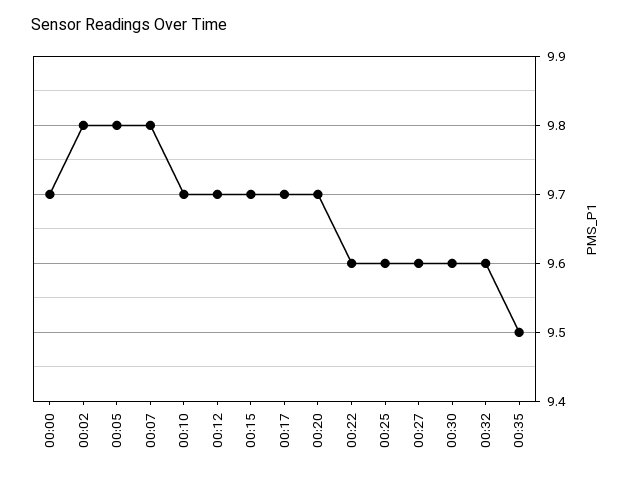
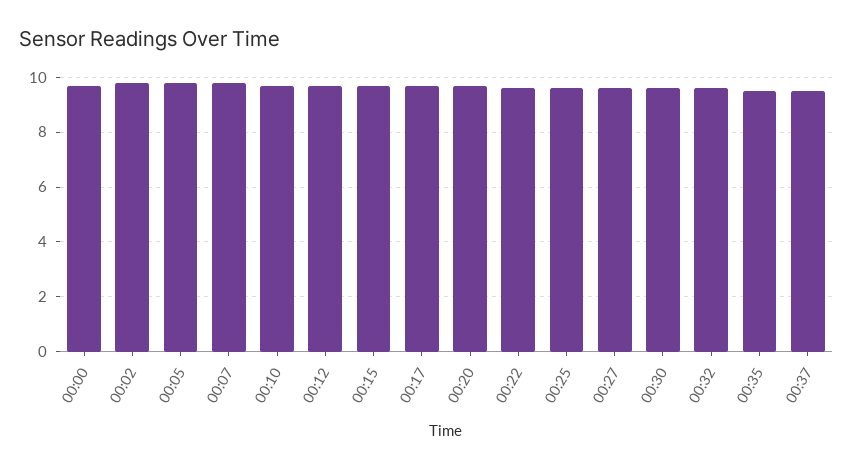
00:37: none -> 9.5

